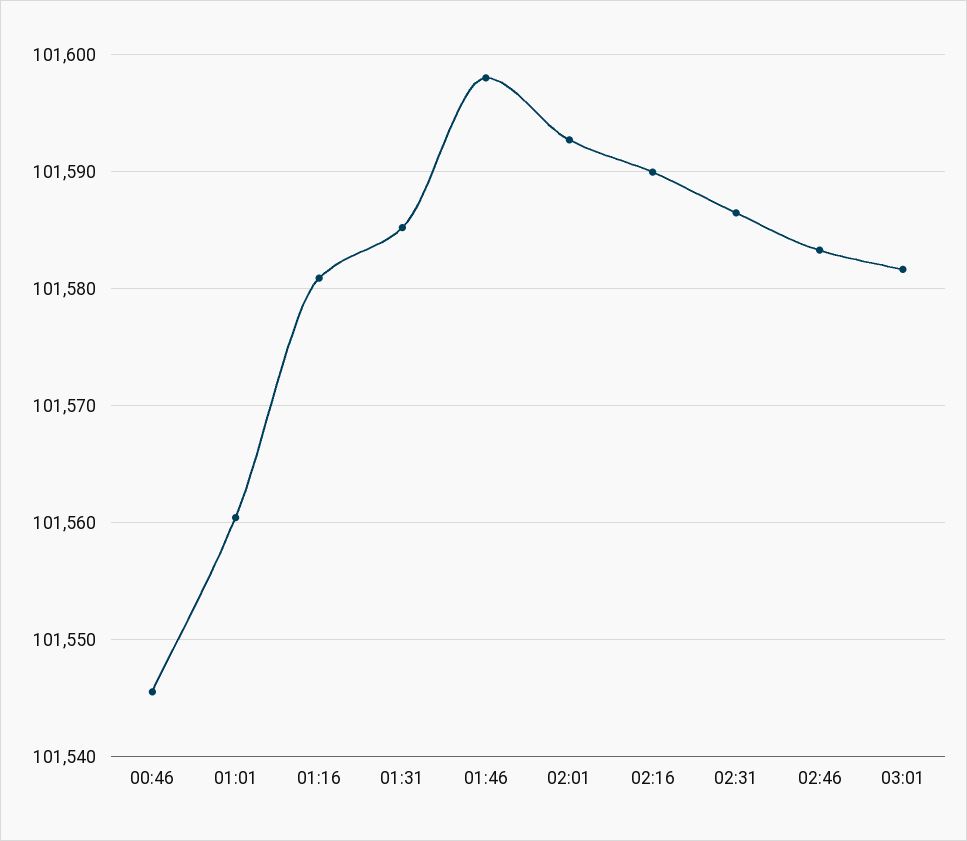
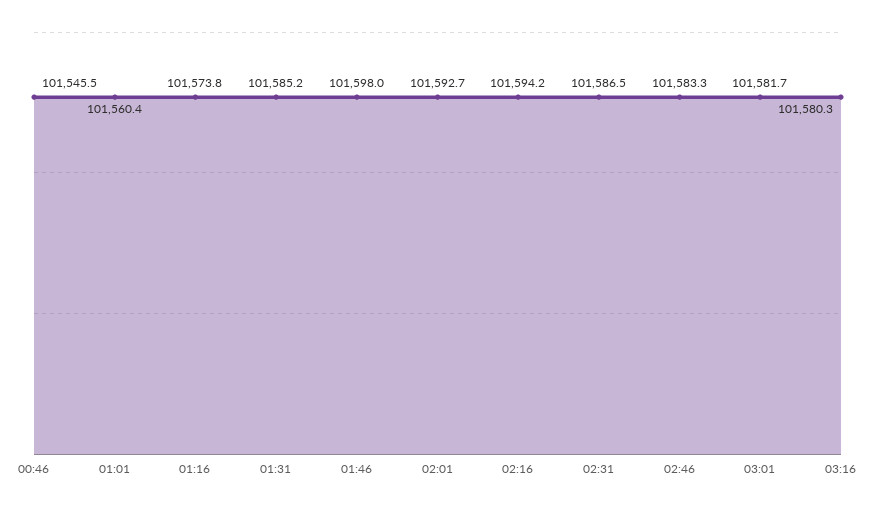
01:16: 101581 -> 101573.8
02:16: 101590 -> 101594.2
03:16: none -> 101580.3

